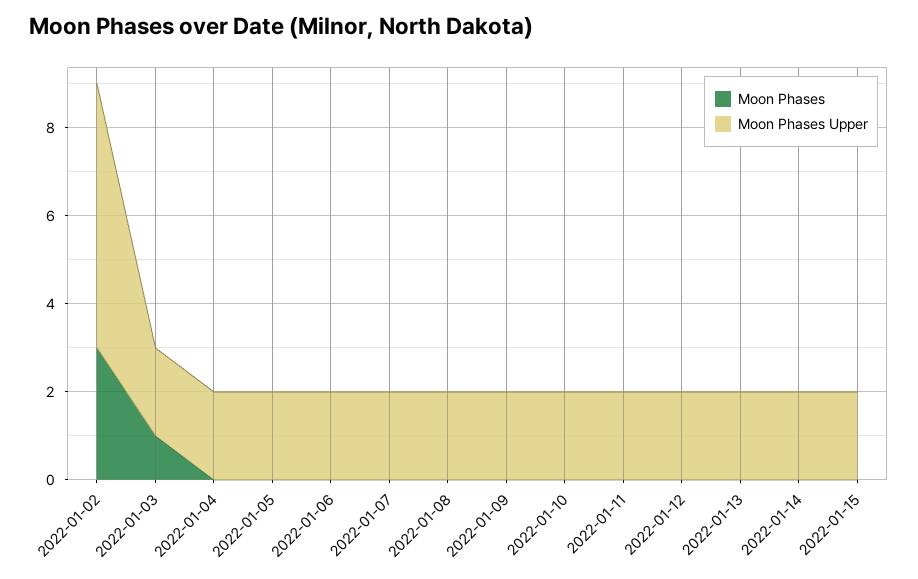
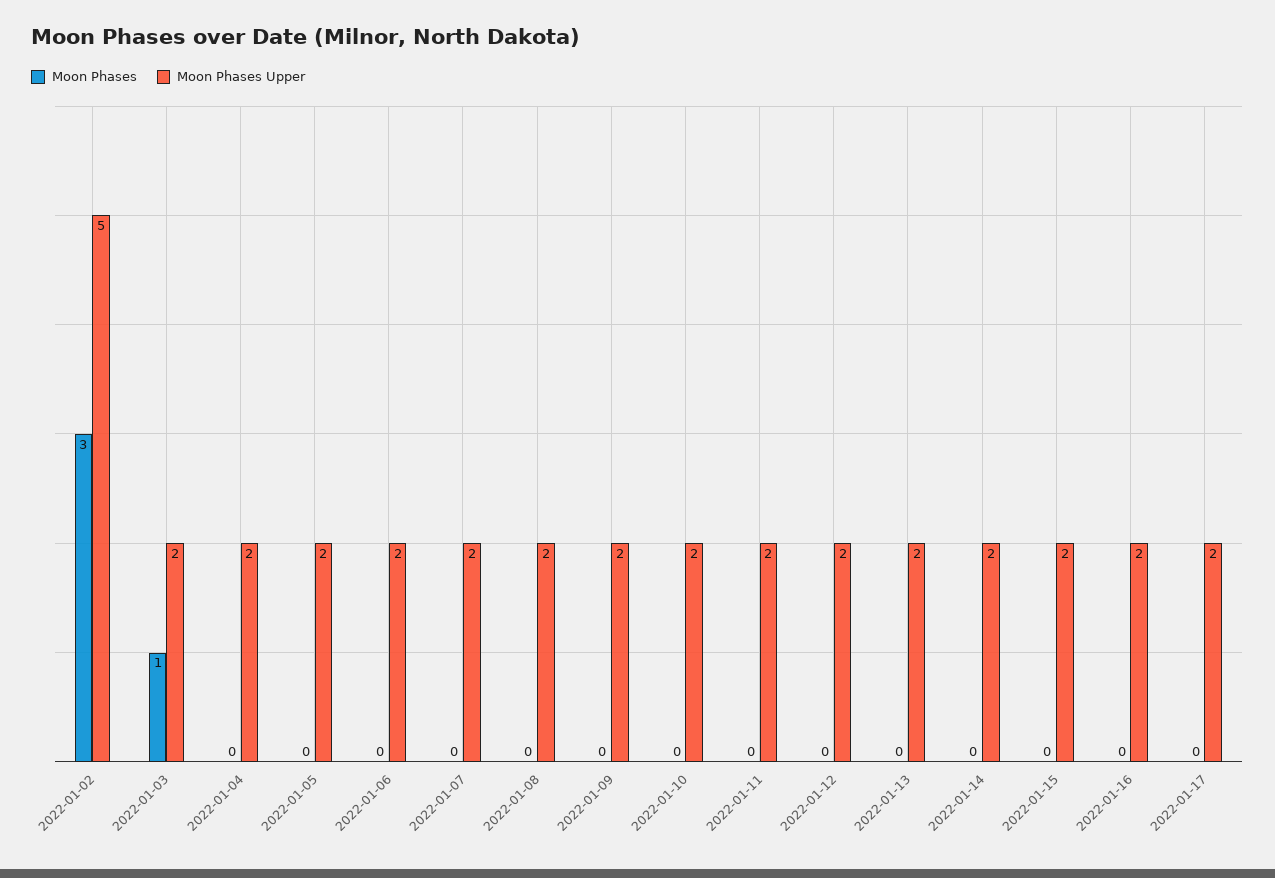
Moon Phases Upper, 2022-01-02: 6 -> 5
Moon Phases, 2022-01-16: none -> 0
Moon Phases Upper, 2022-01-16: none -> 2
Moon Phases, 2022-01-17: none -> 0
Moon Phases Upper, 2022-01-17: none -> 2

